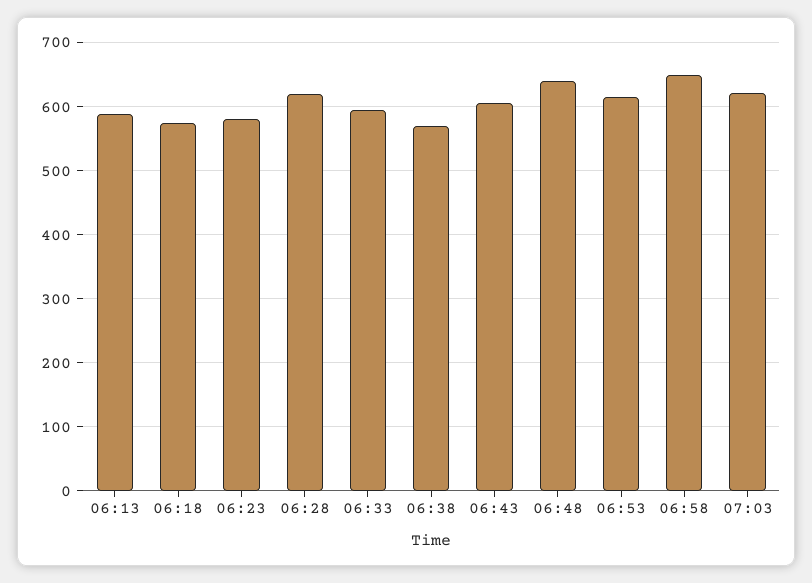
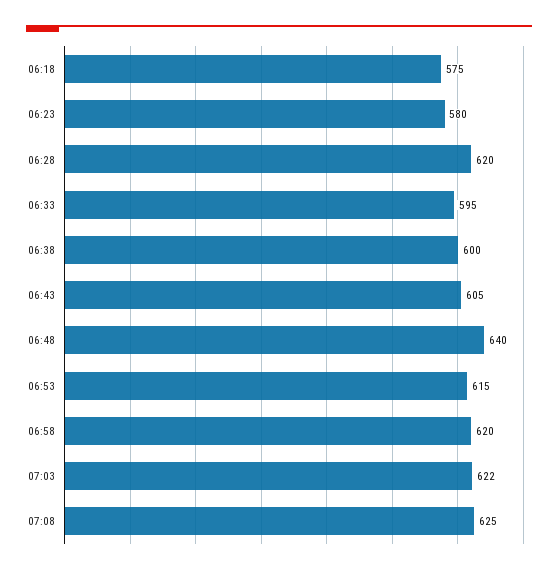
06:13: 590 -> none
06:38: 570 -> 600
06:58: 650 -> 620
07:08: none -> 625

